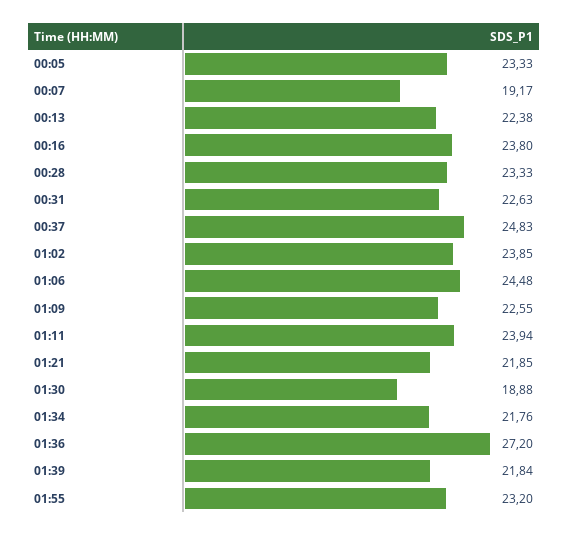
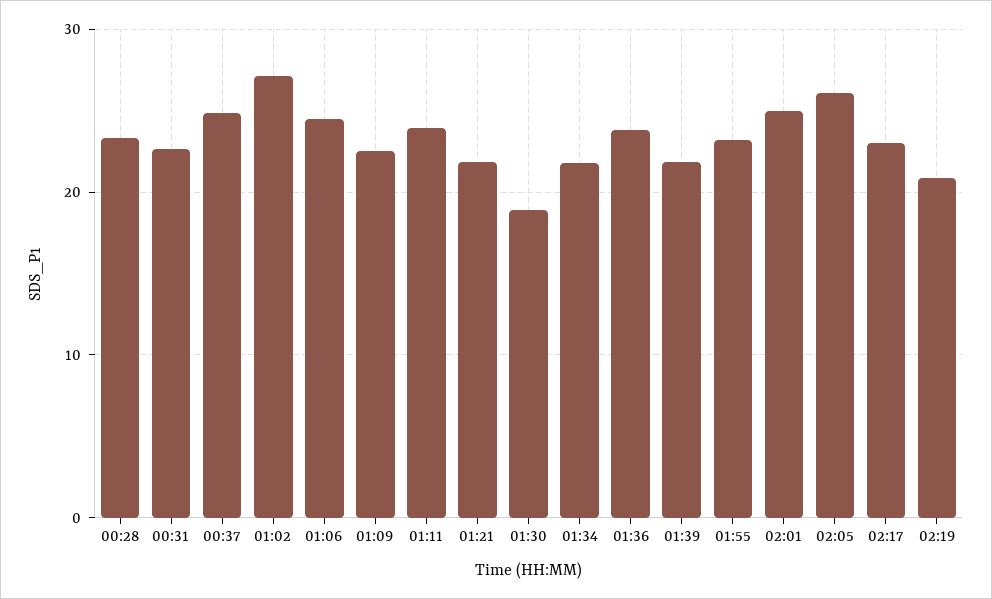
00:05: 23.33 -> none
00:07: 19.17 -> none
00:13: 22.38 -> none
00:16: 23.8 -> none
01:02: 23.85 -> 27
01:36: 27.2 -> 24
02:01: none -> 25
02:05: none -> 26
02:17: none -> 23
02:19: none -> 21

